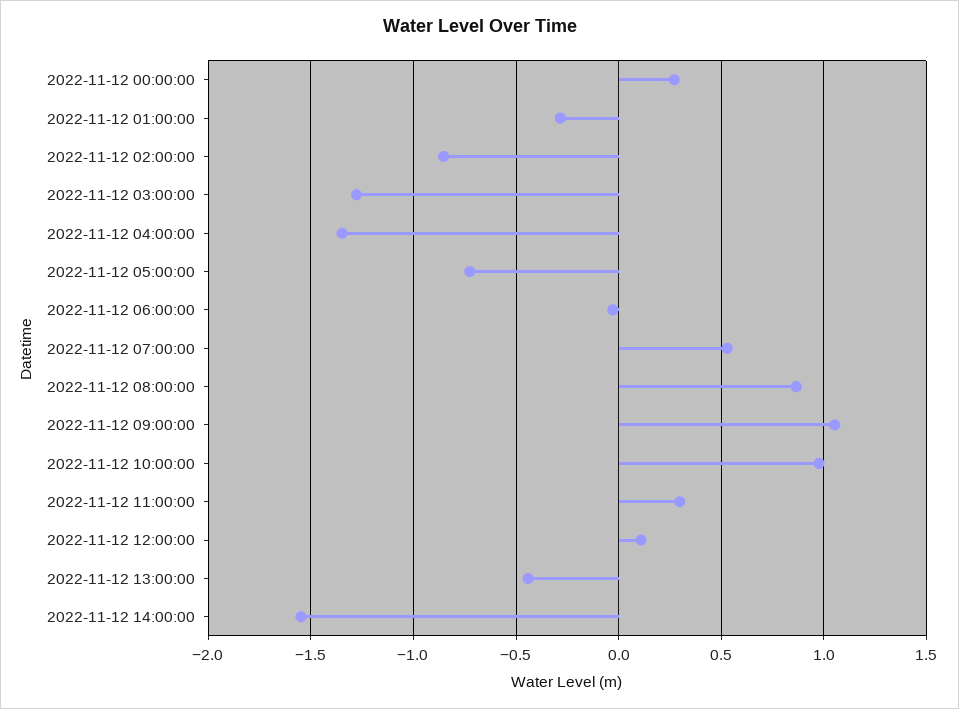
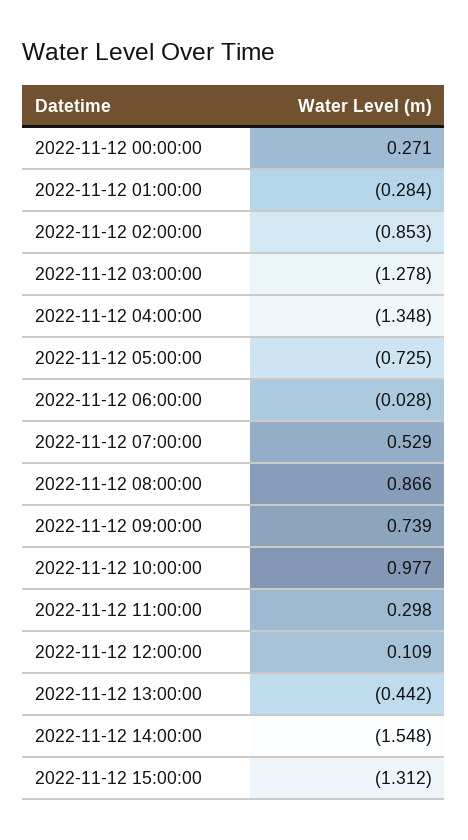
2022-11-12 09:00:00: 1.05 -> 0.739
2022-11-12 15:00:00: none -> -1.312

